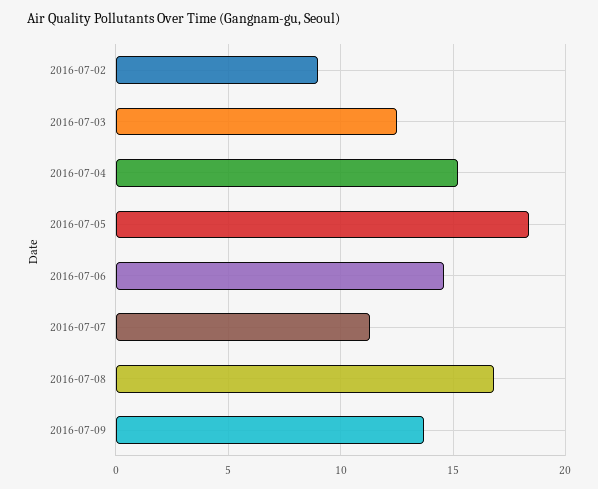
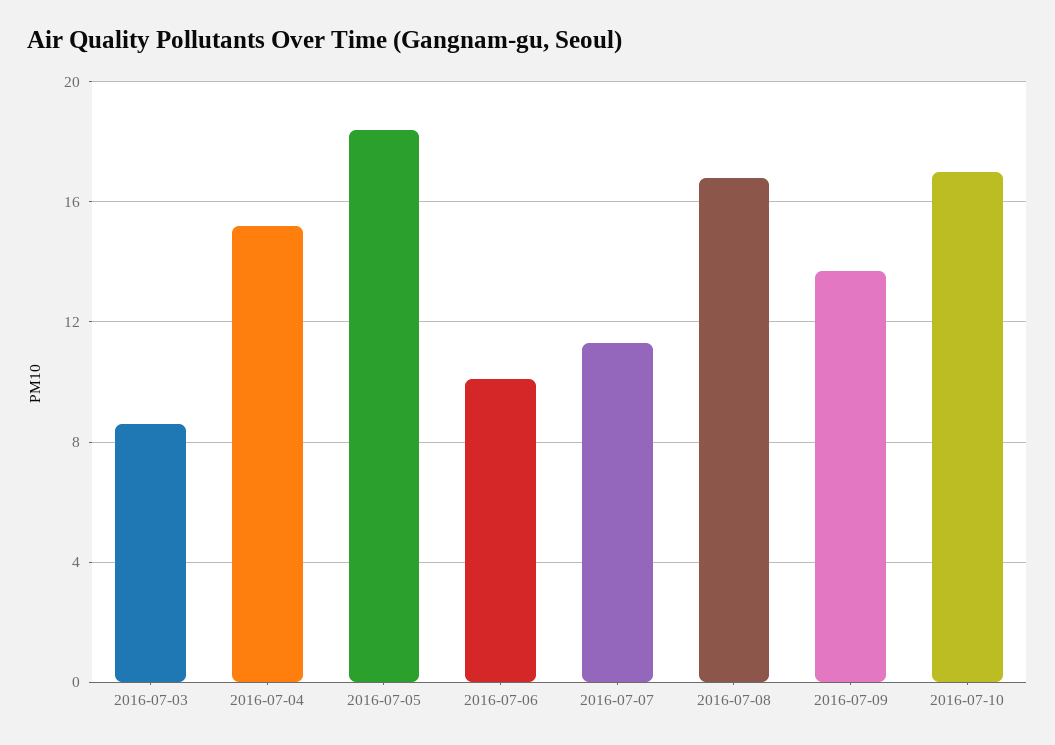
2016-07-02: 9 -> none
2016-07-03: 12.5 -> 8.5
2016-07-06: 14.5 -> 10
2016-07-10: none -> 17

